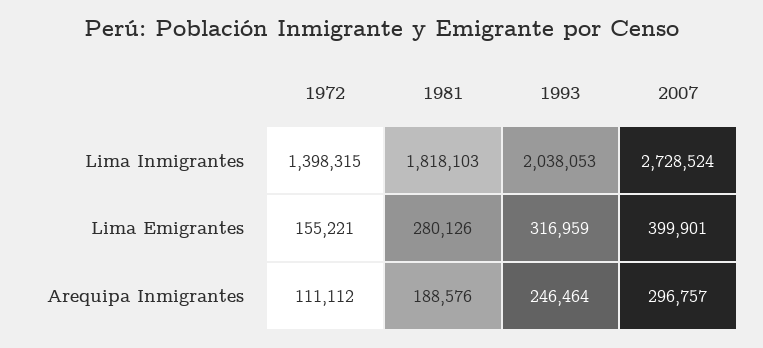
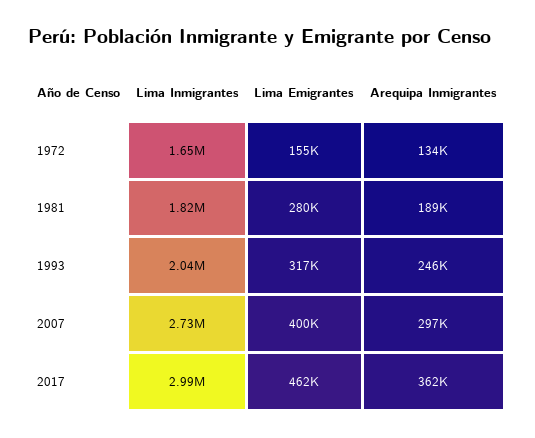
1972, Lima Inmigrantes: 1398315 -> 1650000
1972, Arequipa Inmigrantes: 111112 -> 134000
2017, Lima Inmigrantes: none -> 2990000
2017, Lima Emigrantes: none -> 462000
2017, Arequipa Inmigrantes: none -> 362000

